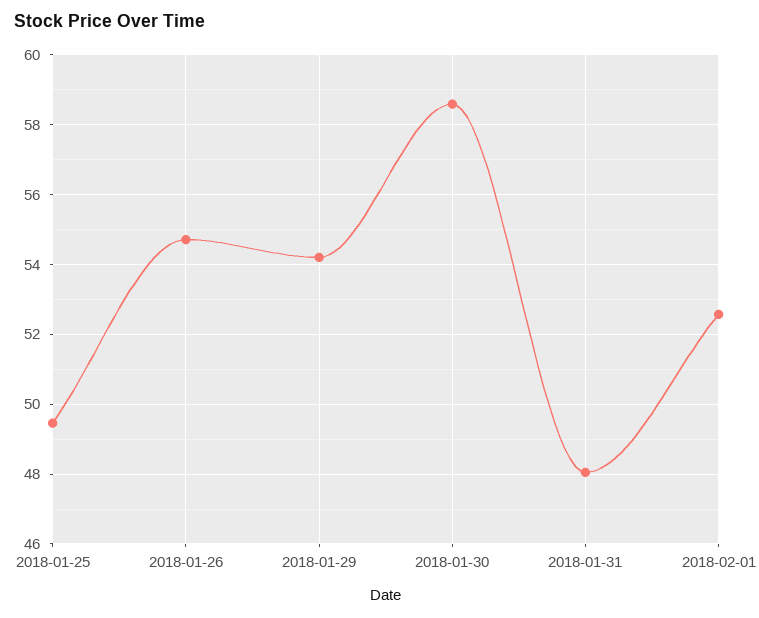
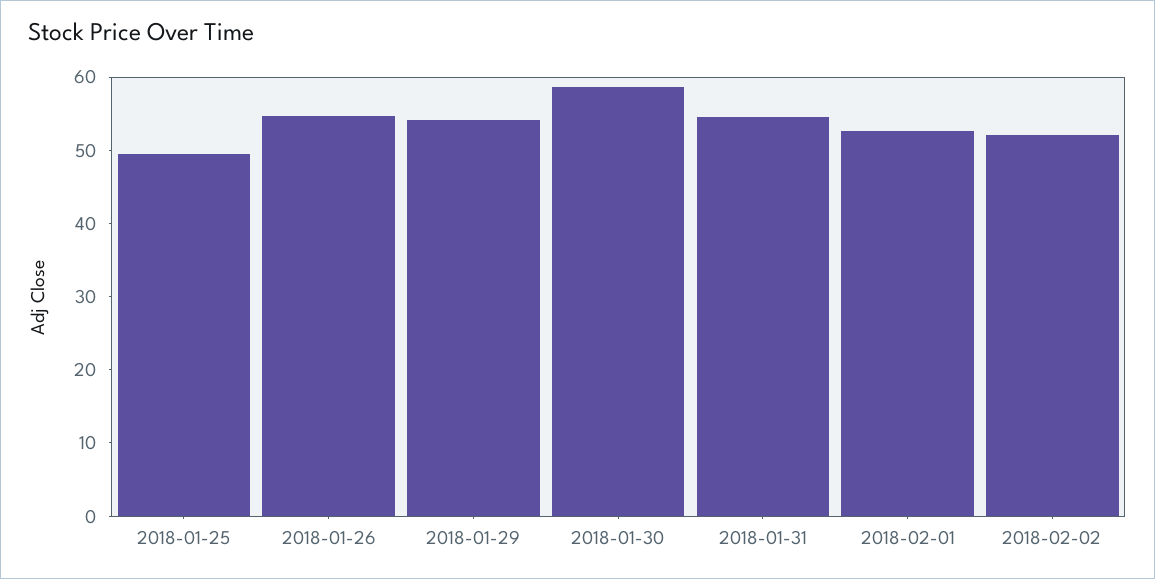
2018-01-31: 48 -> 54
2018-02-02: none -> 52

